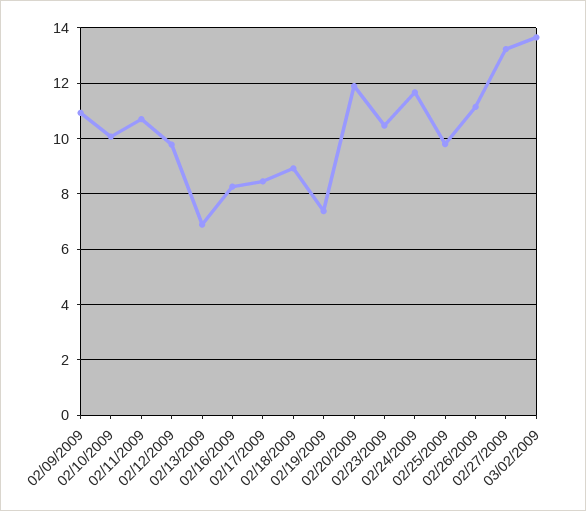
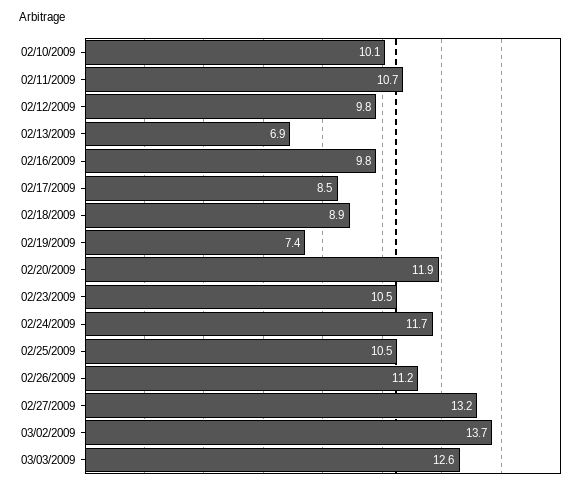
02/09/2009: 11 -> none
02/16/2009: 8.25 -> 9.8
02/25/2009: 9.75 -> 10.5
03/03/2009: none -> 12.6

